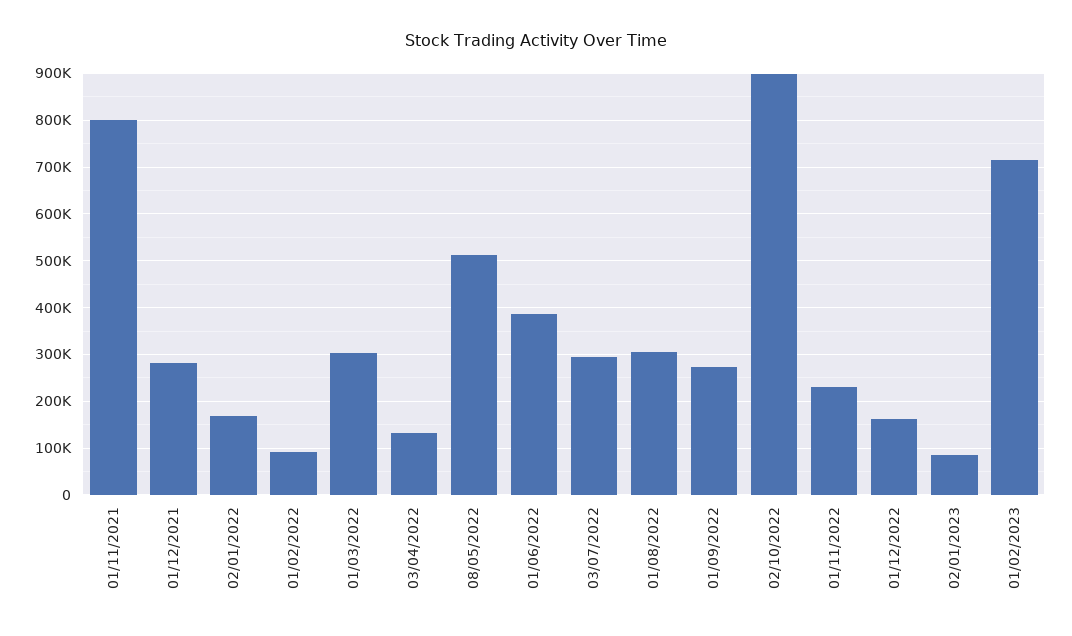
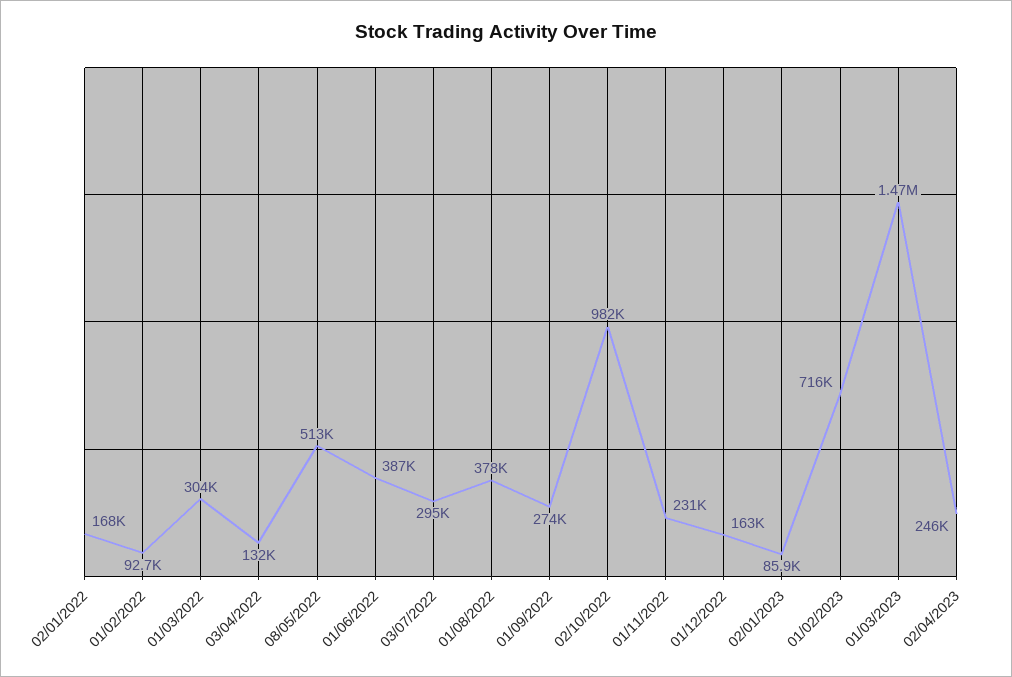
01/11/2021: 800000 -> none
01/12/2021: 280000 -> none
01/08/2022: 300000 -> 378000
02/10/2022: 900000 -> 982000
01/03/2023: none -> 1470000
02/04/2023: none -> 246000

